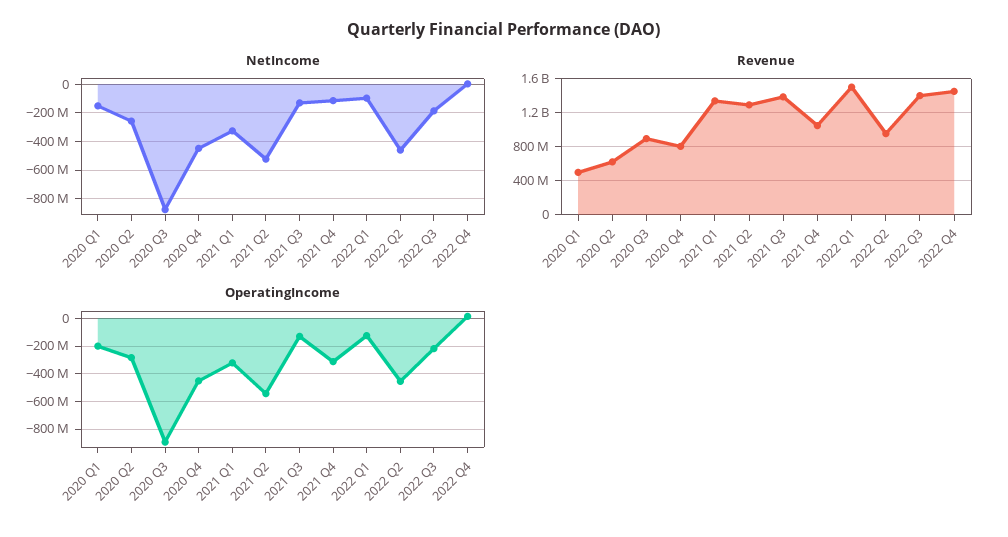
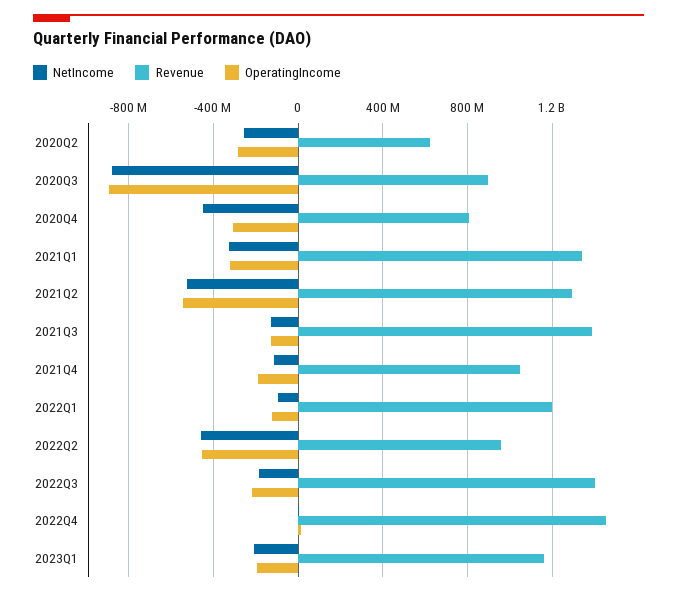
NetIncome, 2020 Q1: -150000000 -> none
Revenue, 2020 Q1: 500000000 -> none
Revenue, 2022 Q1: 1500000000 -> 1200000000
OperatingIncome, 2020 Q1: -200000000 -> none
OperatingIncome, 2020 Q4: -450000000 -> -300000000
OperatingIncome, 2021 Q4: -300000000 -> -200000000
NetIncome, 2023Q1: none -> -200000000
Revenue, 2023Q1: none -> 1150000000
OperatingIncome, 2023Q1: none -> -200000000

